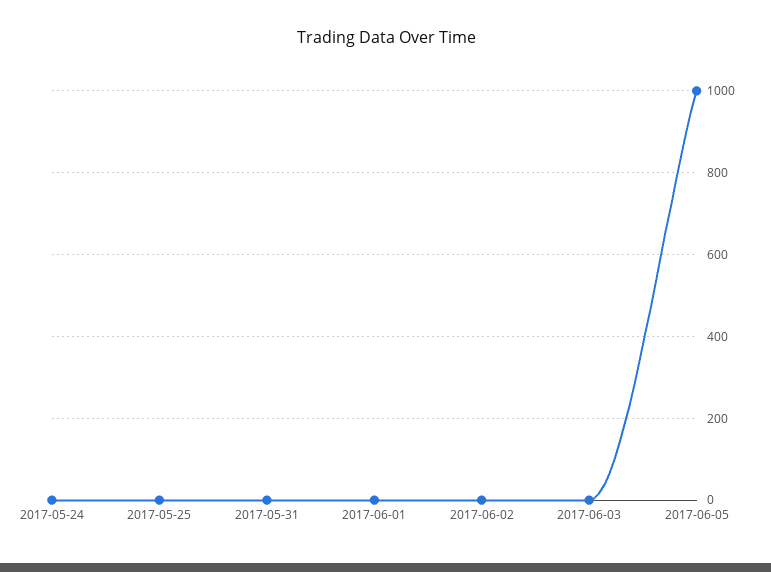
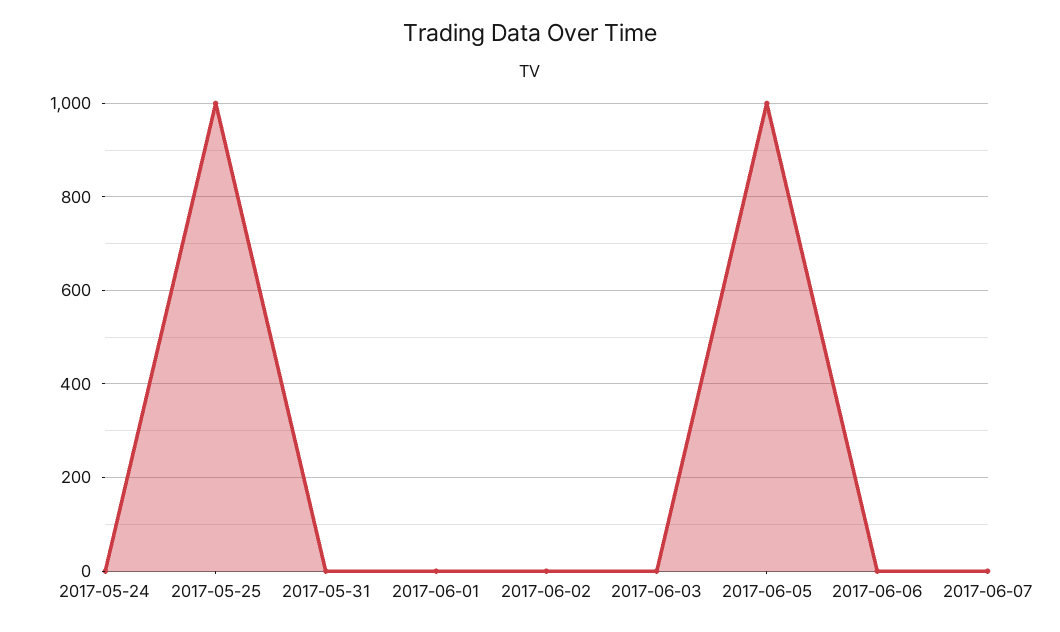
2017-05-25: 0 -> 1000
2017-06-06: none -> 0
2017-06-07: none -> 0

